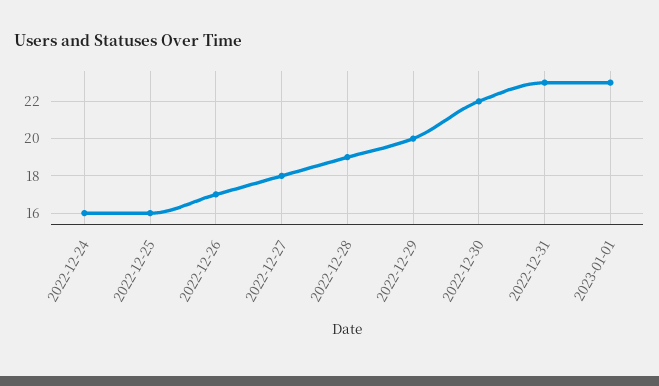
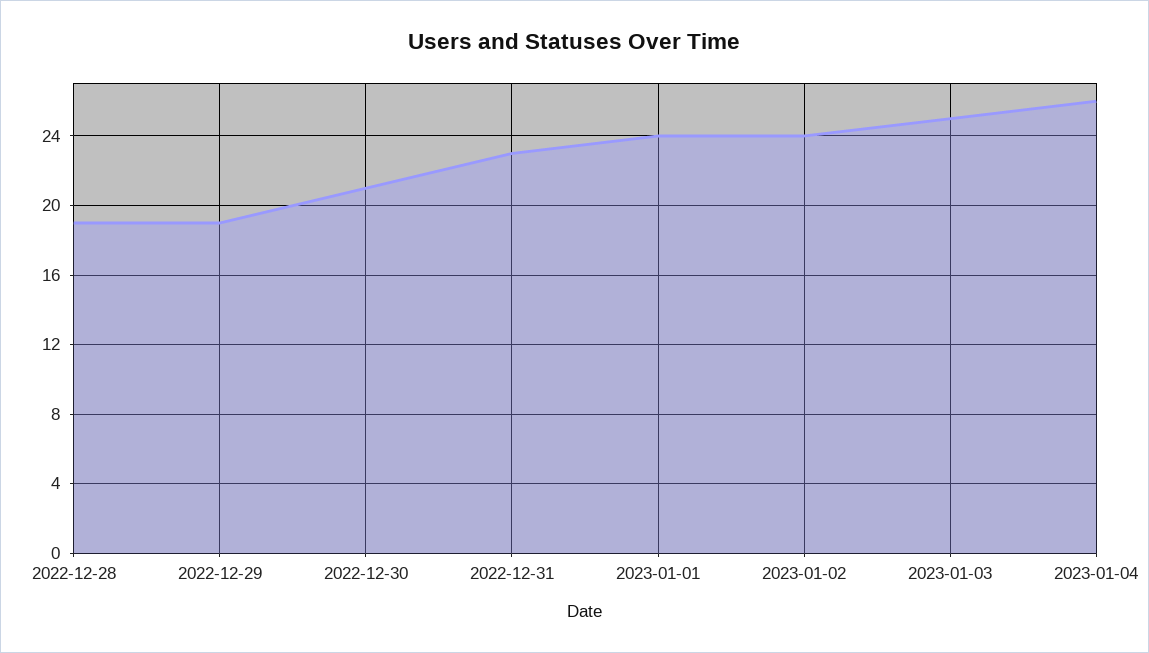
2022-12-24: 16 -> none
2022-12-25: 16 -> none
2022-12-26: 17 -> none
2022-12-27: 18 -> none
2022-12-29: 20 -> 19
2022-12-30: 22 -> 21
2023-01-01: 23 -> 24
2023-01-02: none -> 24
2023-01-03: none -> 25
2023-01-04: none -> 26

